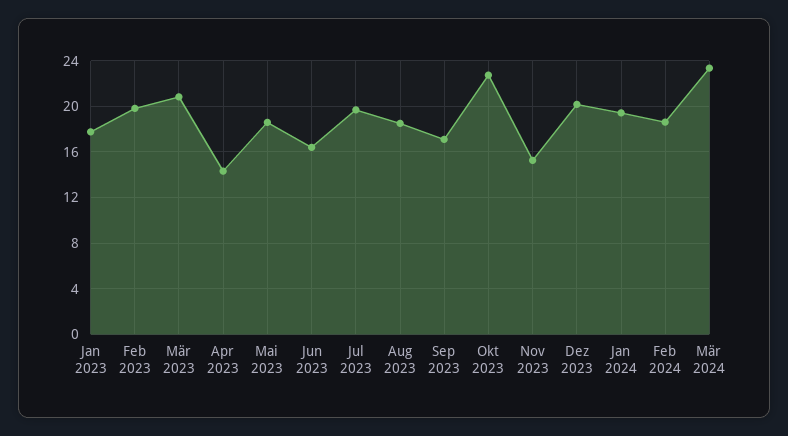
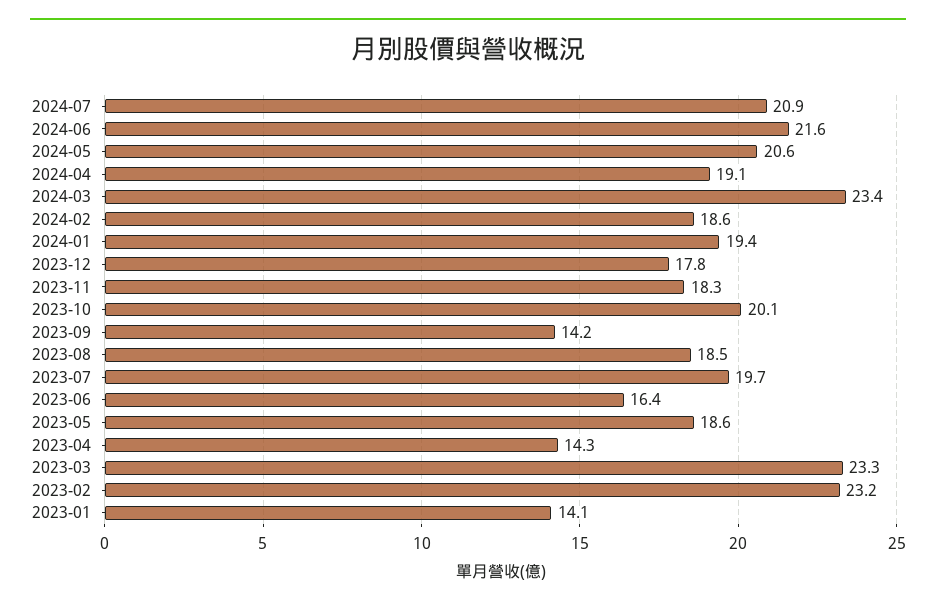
Jan 2023: 18 -> 14.1
Feb 2023: 20 -> 23.2
Mär 2023: 21 -> 23.3
Sep 2023: 17 -> 14.2
Okt 2023: 23 -> 20.1
Nov 2023: 15 -> 18.3
Dez 2023: 20 -> 17.8
2024-07: none -> 20.9
2024-06: none -> 21.6
2024-05: none -> 20.6
2024-04: none -> 19.1

